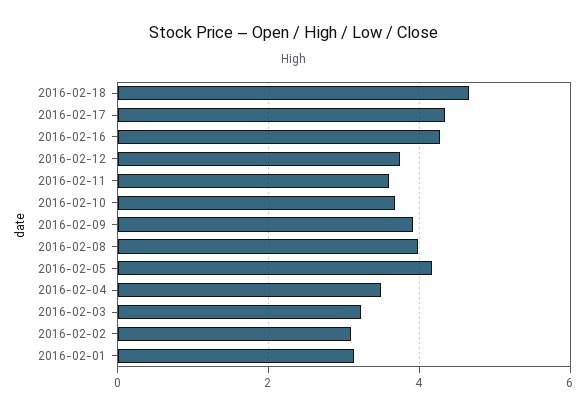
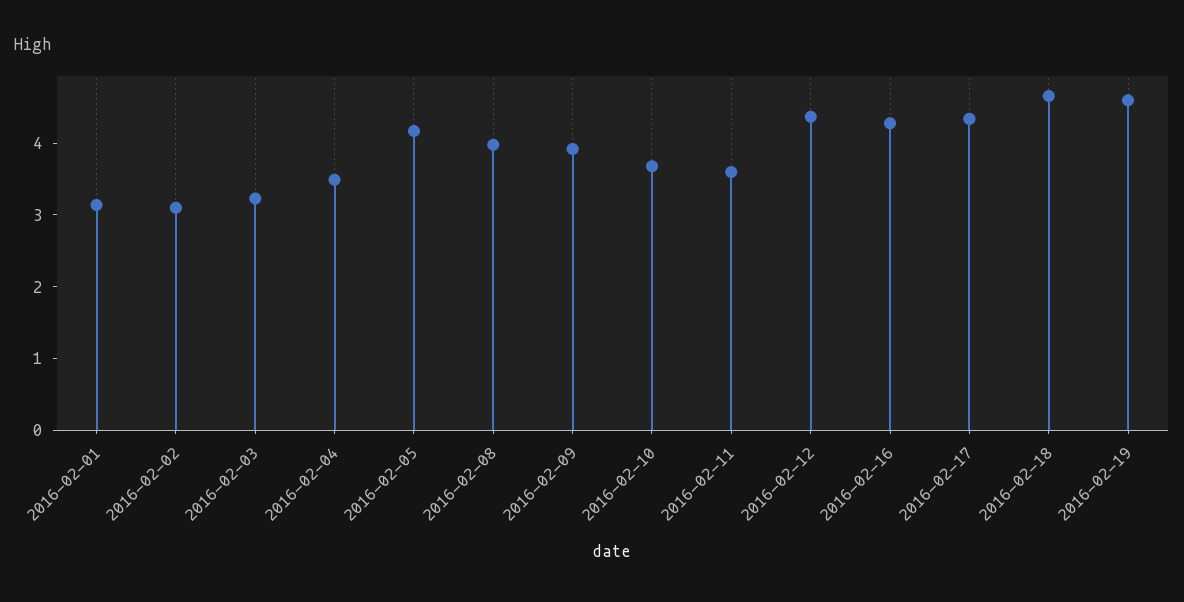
2016-02-12: 3.8 -> 4.4
2016-02-19: none -> 4.6

